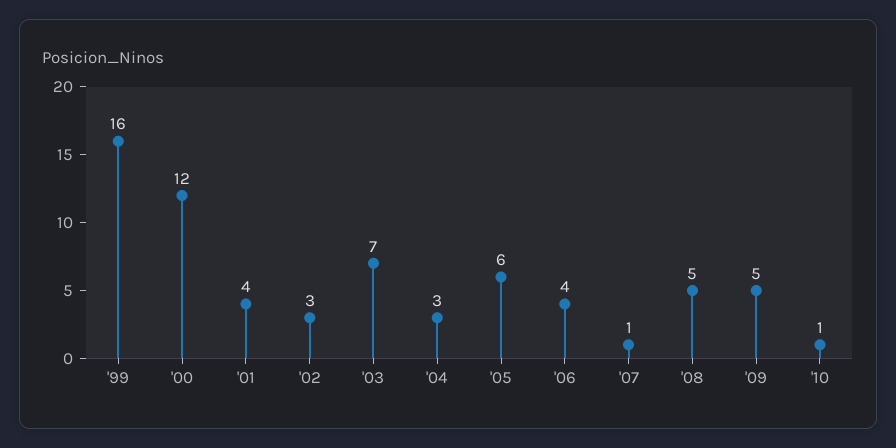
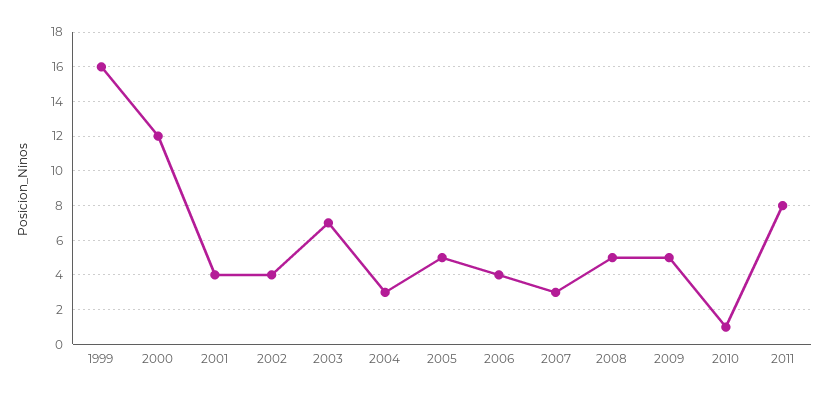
'02: 3 -> 4
'05: 6 -> 5
'07: 1 -> 3
2011: none -> 8

